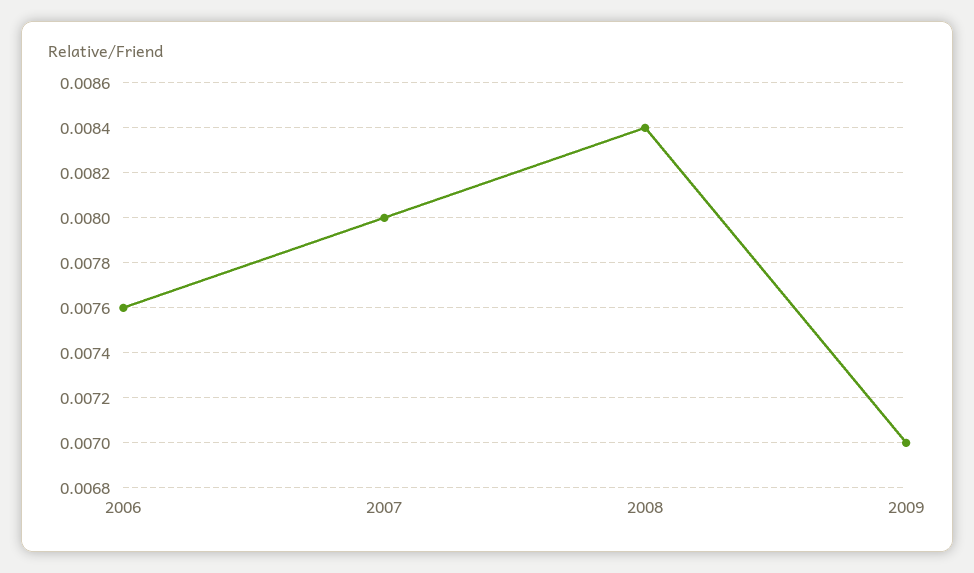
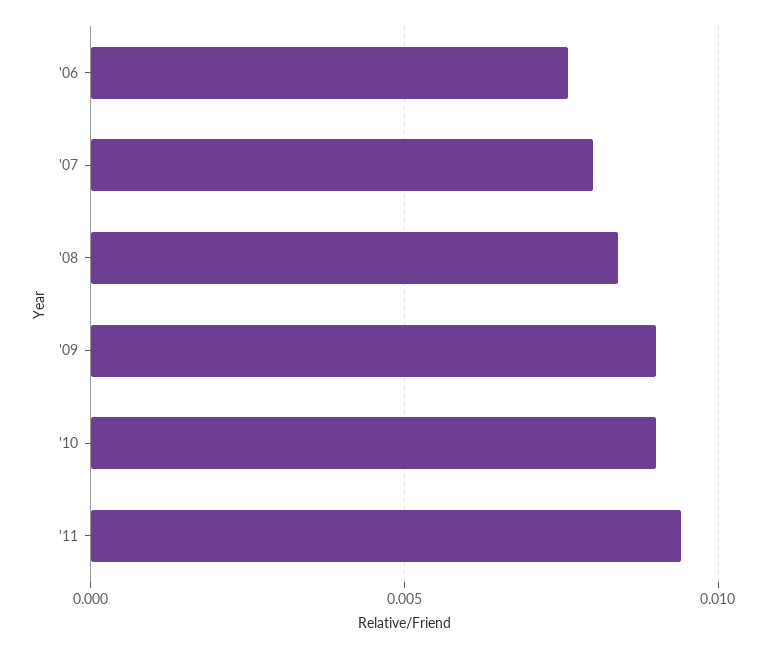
2009: 0.007 -> 0.009
'10: none -> 0.009
'11: none -> 0.0095

